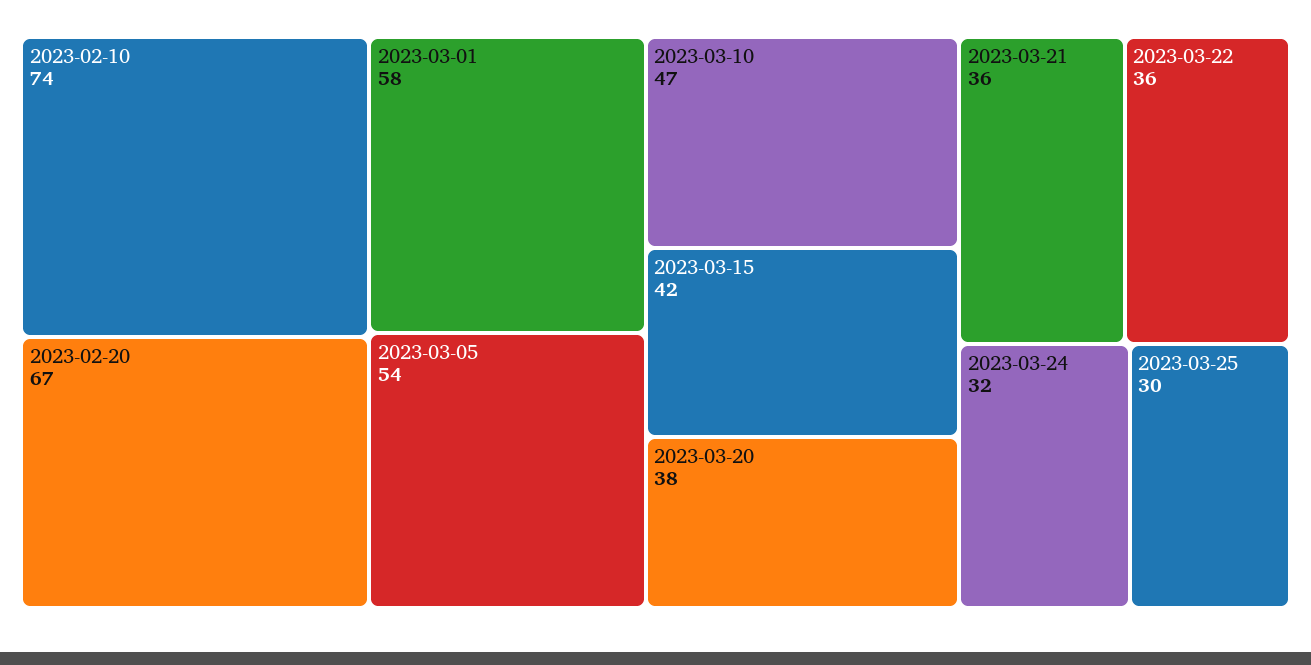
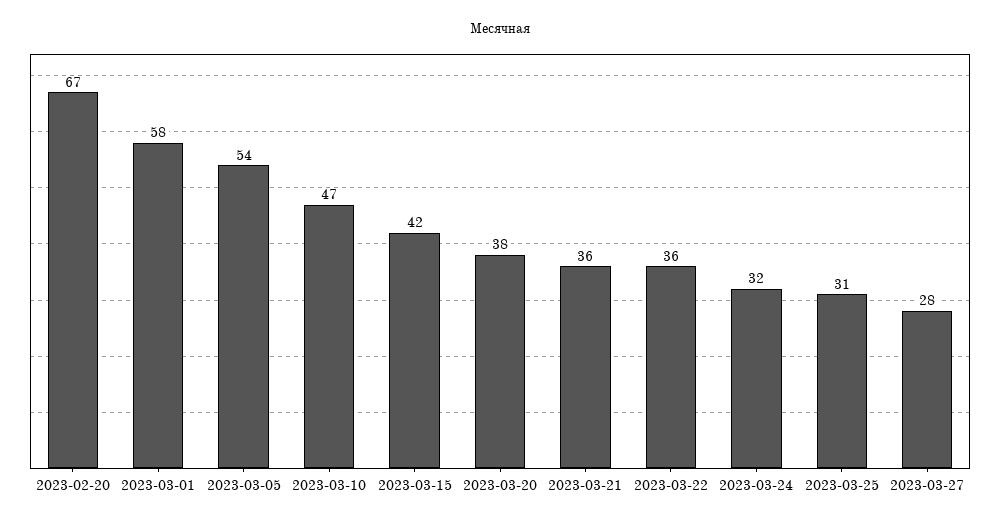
2023-02-10: 74 -> none
2023-03-25: 30 -> 31
2023-03-27: none -> 28

